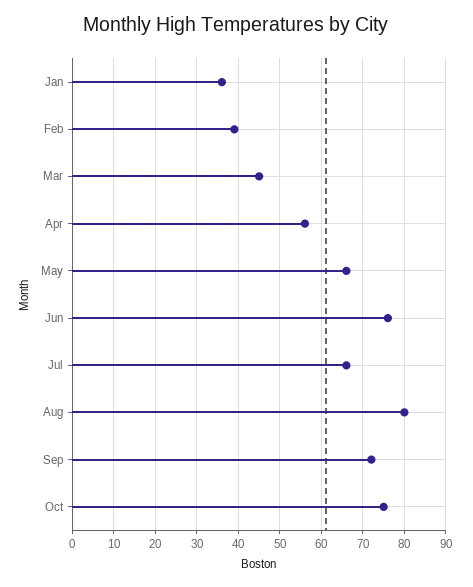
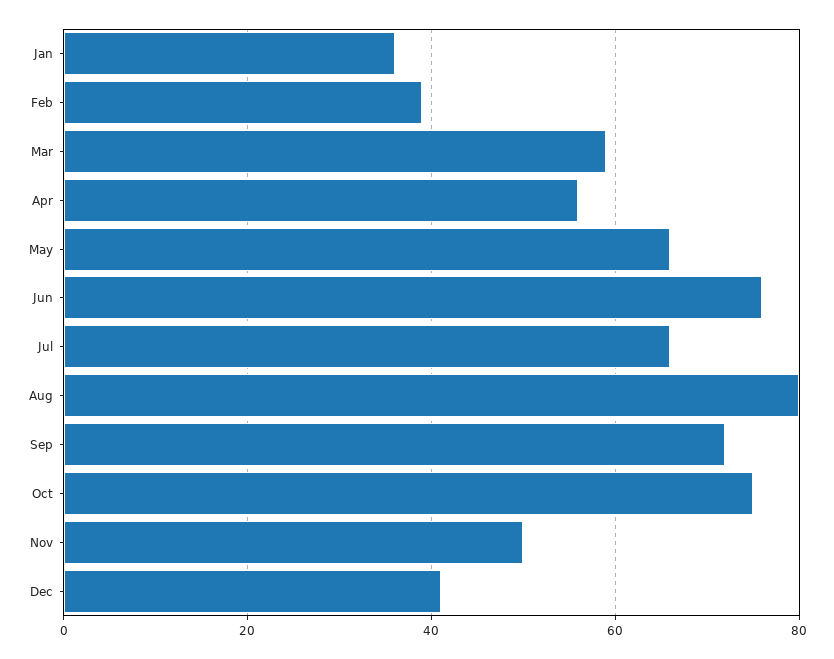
Mar: 45 -> 60
Nov: none -> 50
Dec: none -> 40

